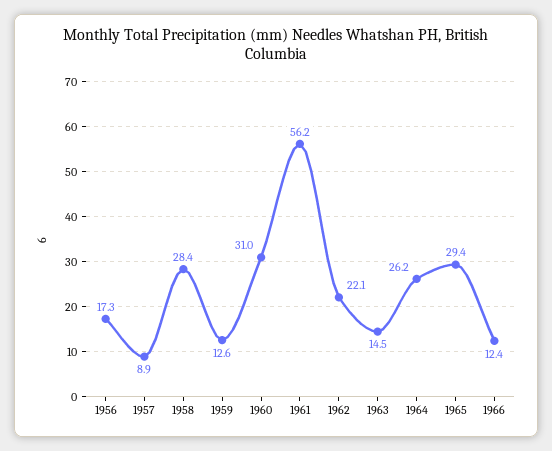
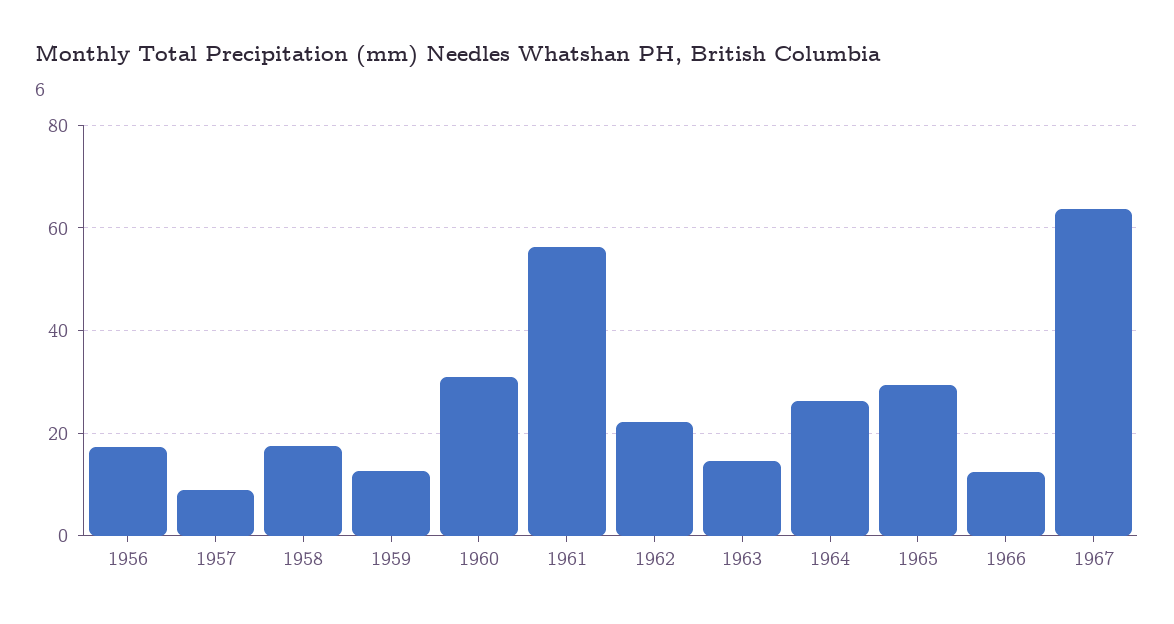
1958: 28.4 -> 18
1967: none -> 64

